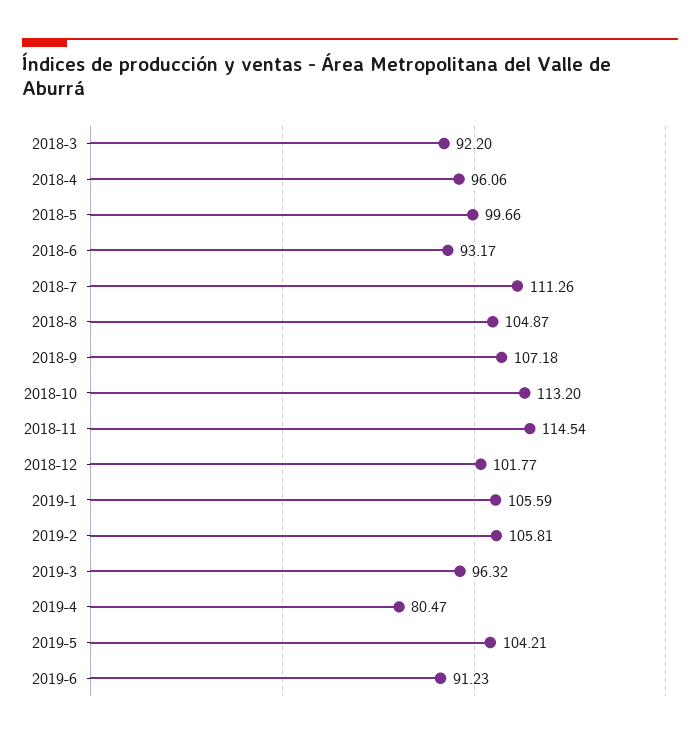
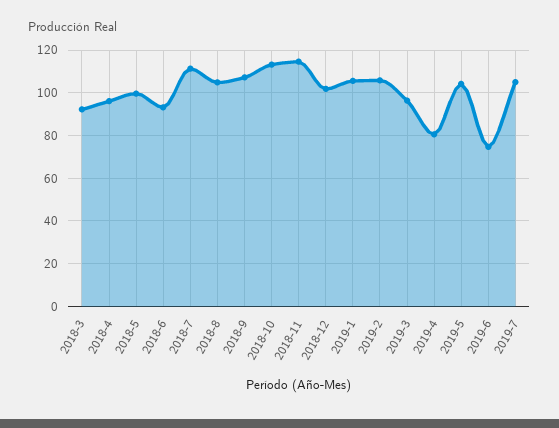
2019-6: 91.23 -> 75
2019-7: none -> 105

